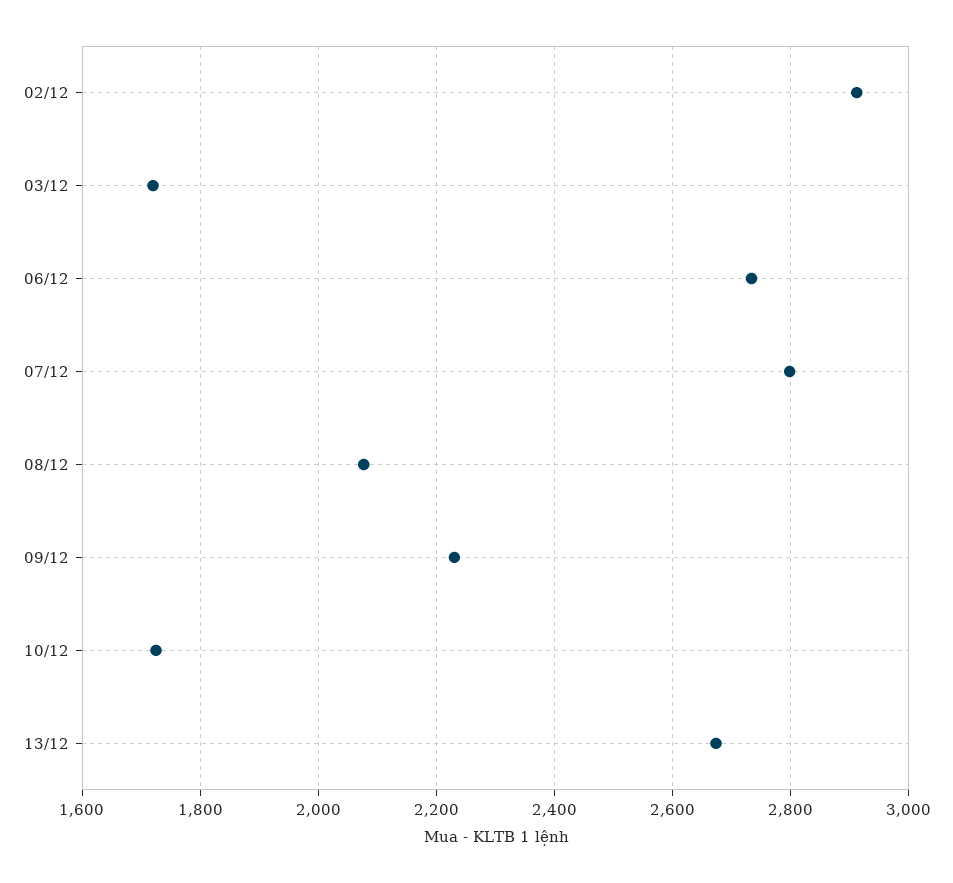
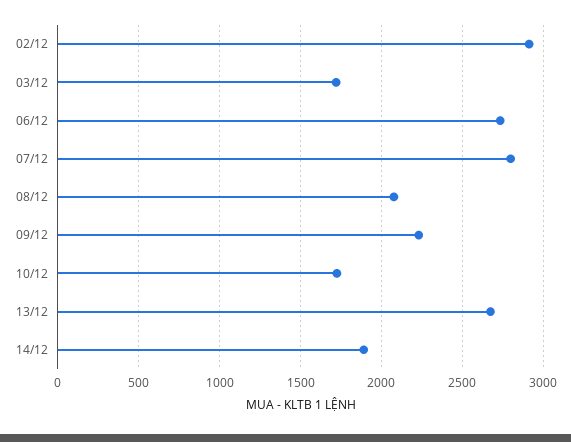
14/12: none -> 1900

